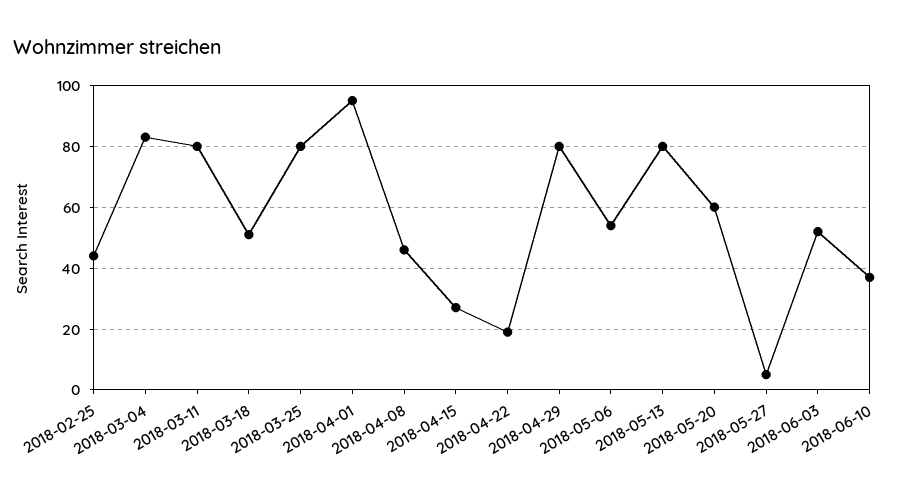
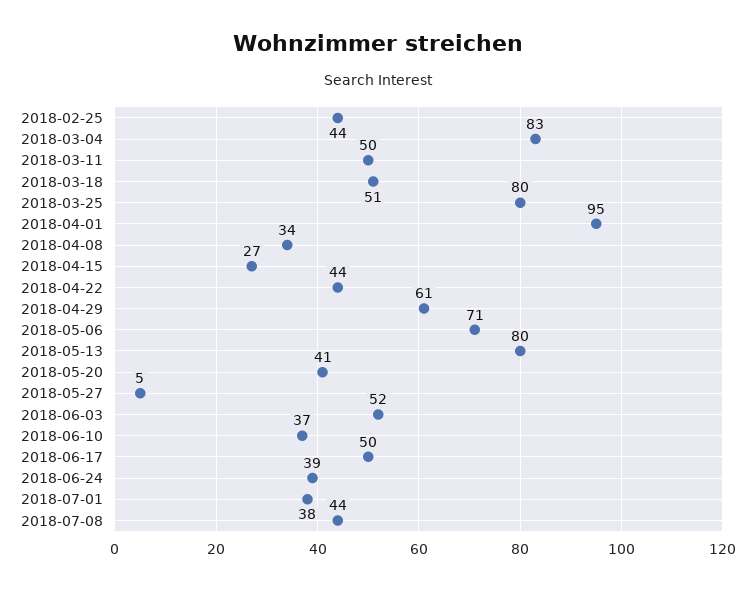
2018-03-11: 80 -> 50
2018-04-08: 45 -> 34
2018-04-22: 20 -> 44
2018-04-29: 80 -> 61
2018-05-06: 55 -> 71
2018-05-20: 60 -> 41
2018-06-17: none -> 50
2018-06-24: none -> 39
2018-07-01: none -> 38
2018-07-08: none -> 44

